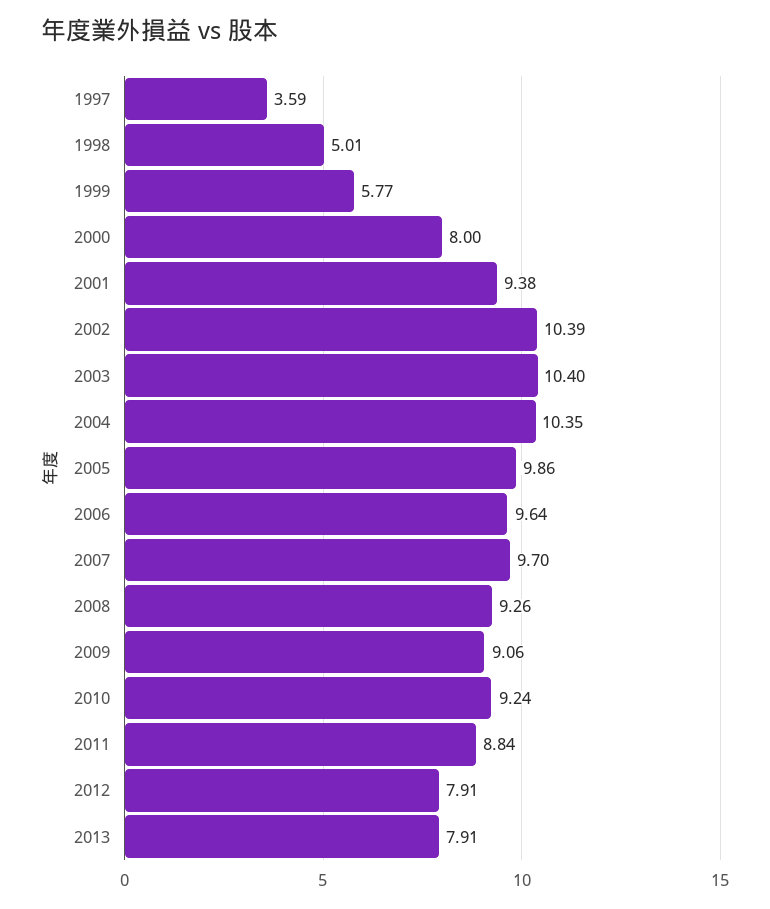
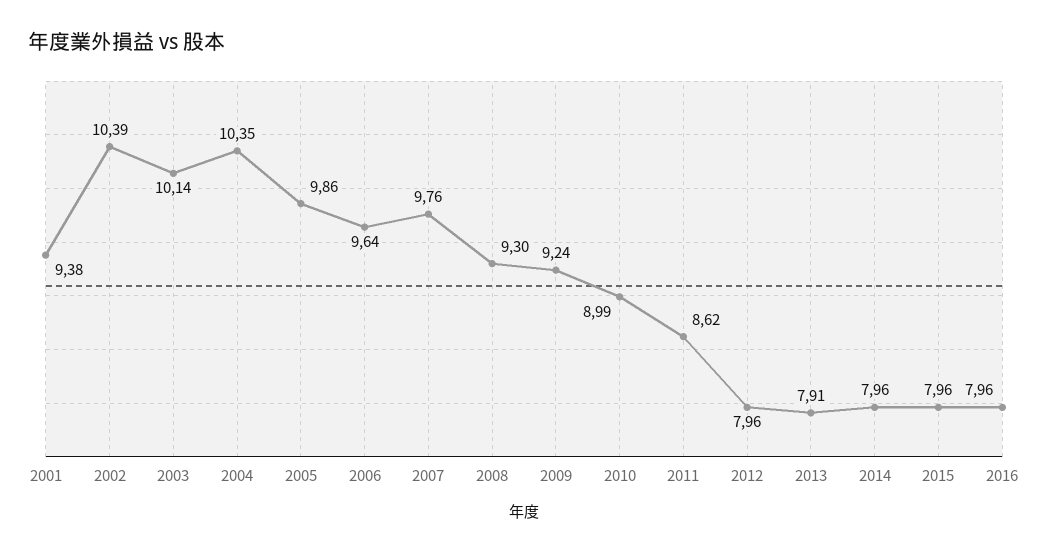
1997: 3.59 -> none
1998: 5.01 -> none
1999: 5.77 -> none
2000: 8 -> none
2003: 10.4 -> 10.14
2007: 9.7 -> 9.76
2008: 9.26 -> 9.3
2009: 9.06 -> 9.24
2010: 9.24 -> 8.99
2011: 8.84 -> 8.62
2012: 7.91 -> 7.96
2014: none -> 7.96
2015: none -> 7.96
2016: none -> 7.96

